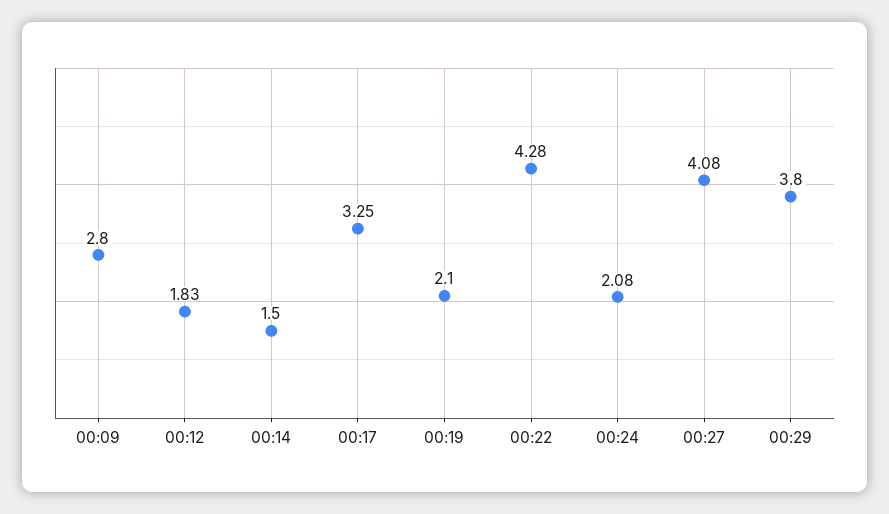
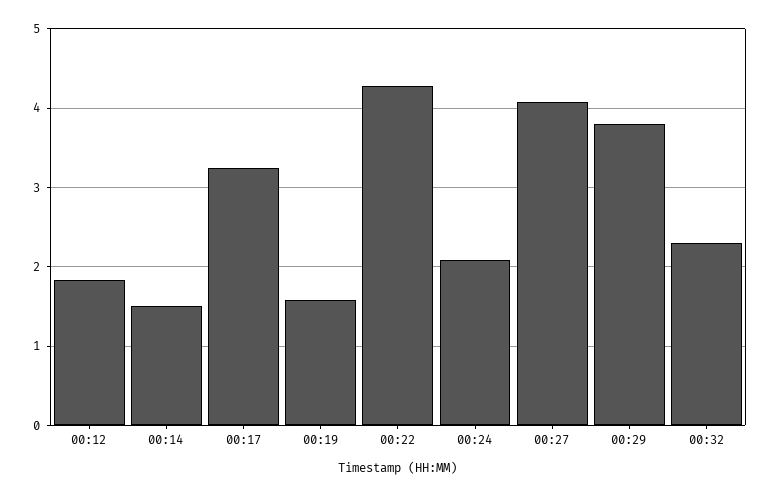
00:09: 2.8 -> none
00:19: 2.1 -> 1.6
00:32: none -> 2.3

